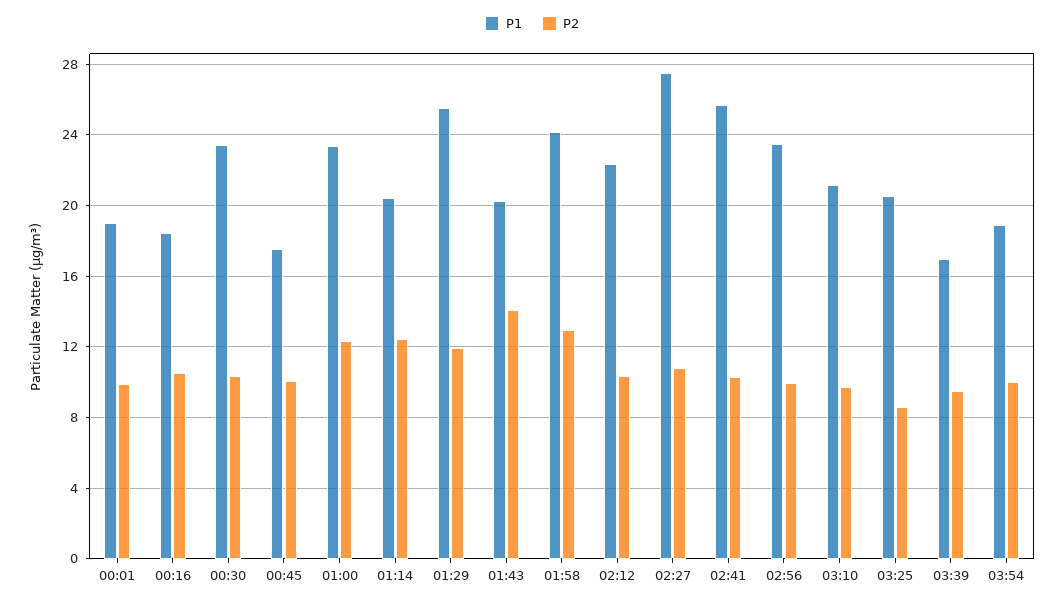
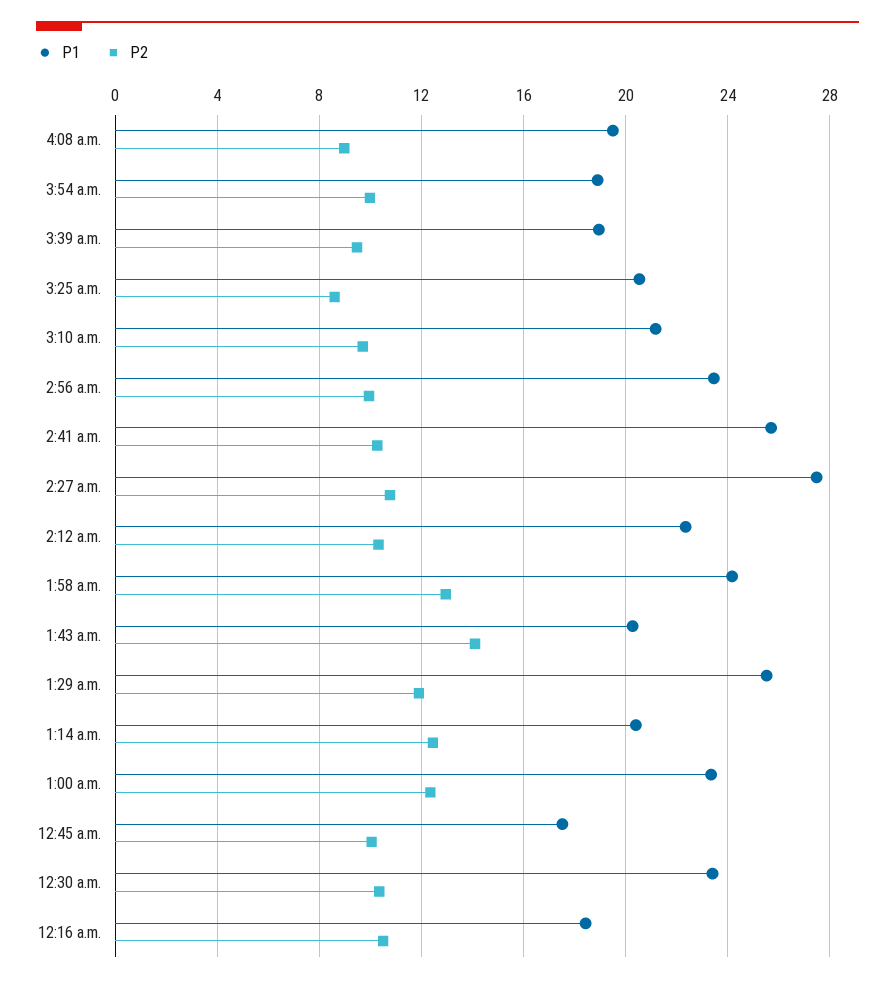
P1, 00:01: 19 -> none
P2, 00:01: 10 -> none
P1, 03:39: 17 -> 19
P1, 4:08 a.m.: none -> 19.5
P2, 4:08 a.m.: none -> 9

